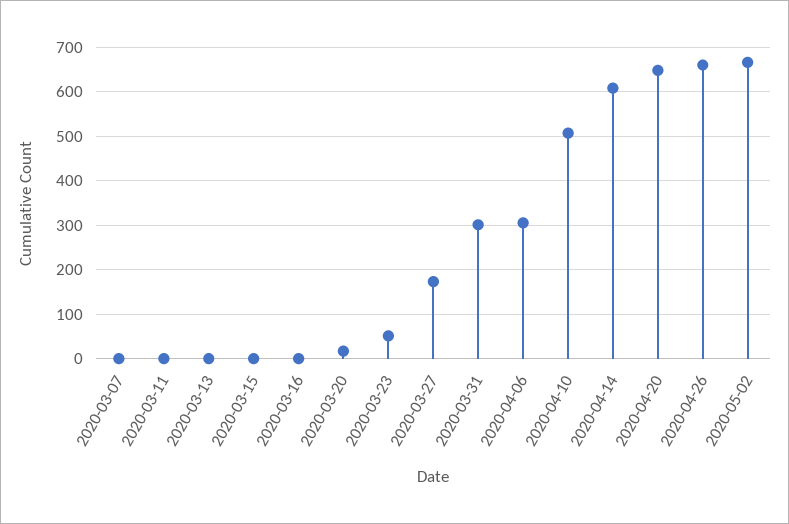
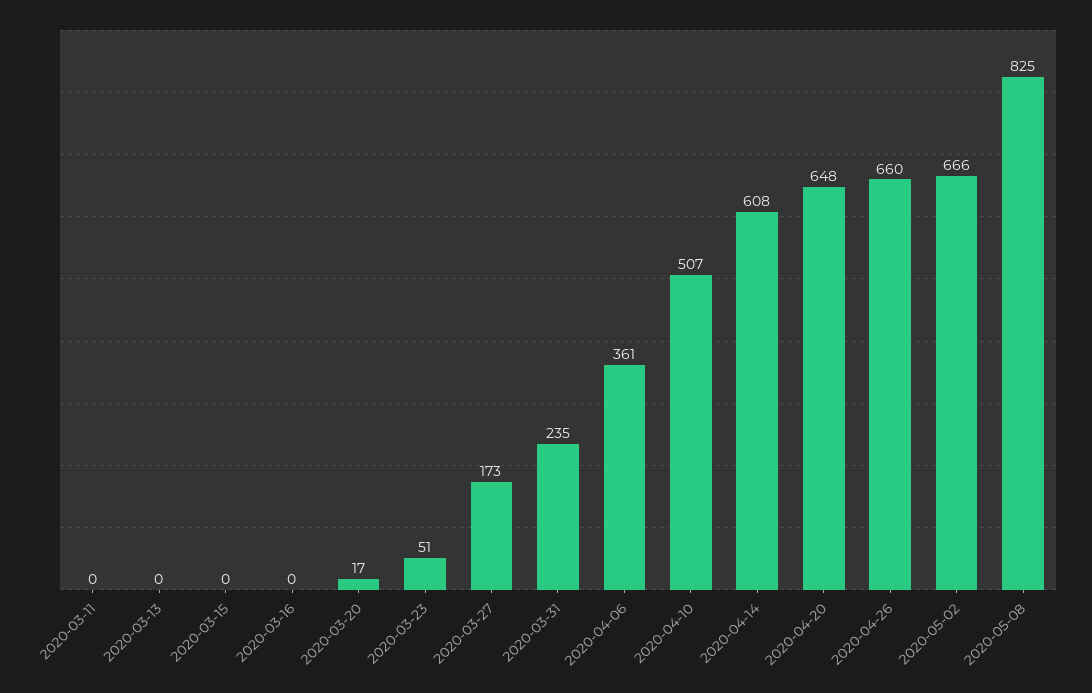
2020-03-07: 0 -> none
2020-03-31: 300 -> 235
2020-04-06: 300 -> 361
2020-05-08: none -> 825

